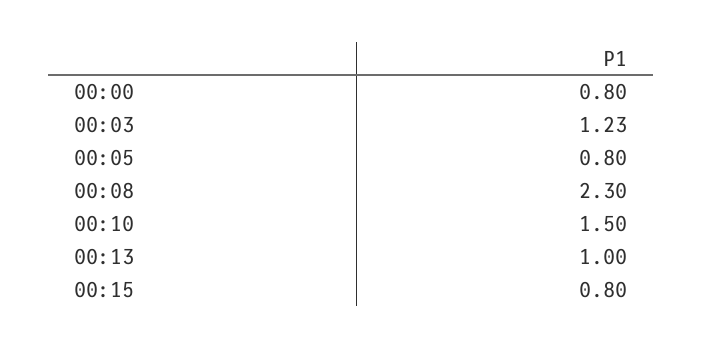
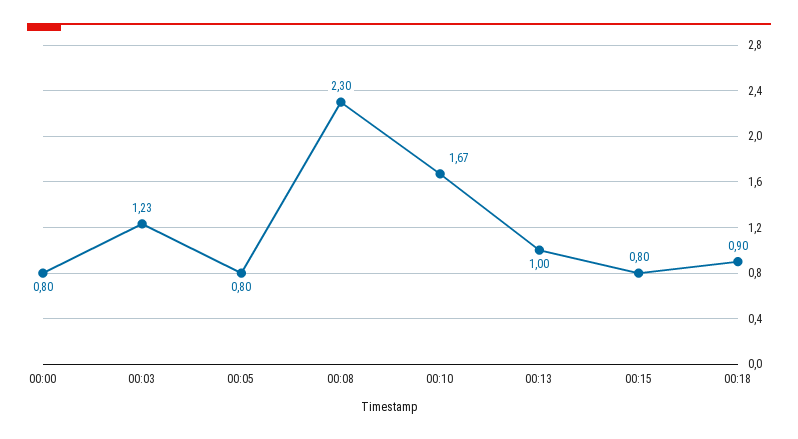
00:10: 1.5 -> 1.67
00:18: none -> 0.9

